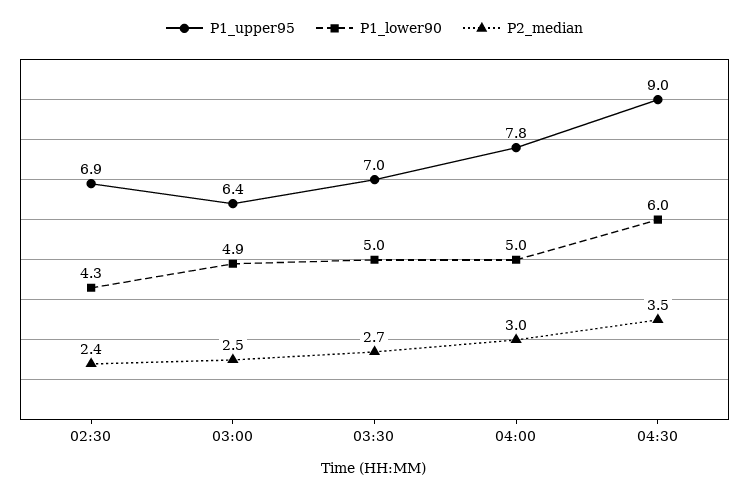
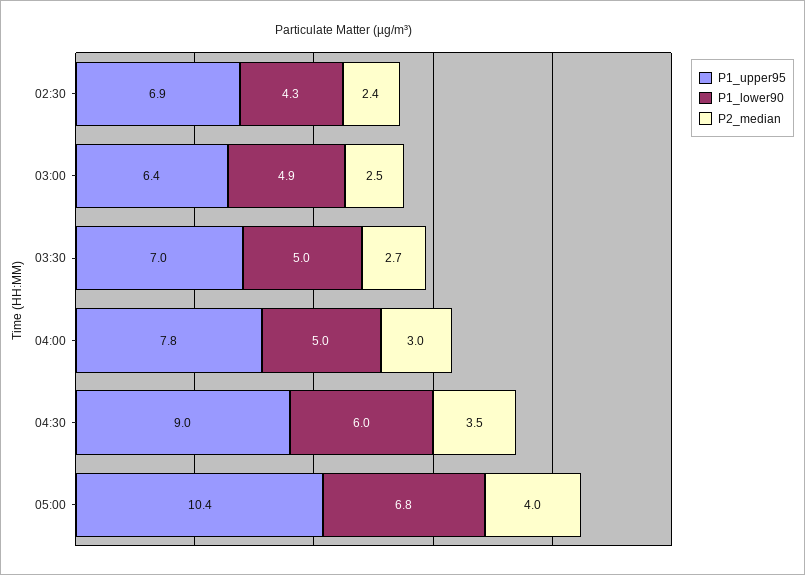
P1_upper95, 05:00: none -> 10.4
P1_lower90, 05:00: none -> 6.8
P2_median, 05:00: none -> 4

